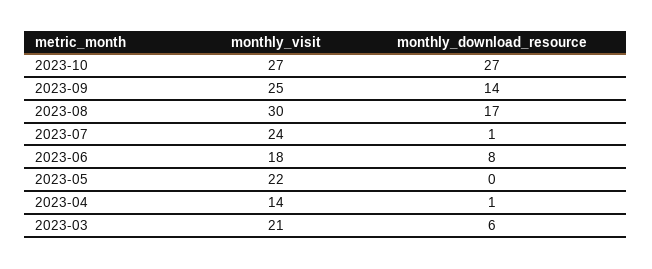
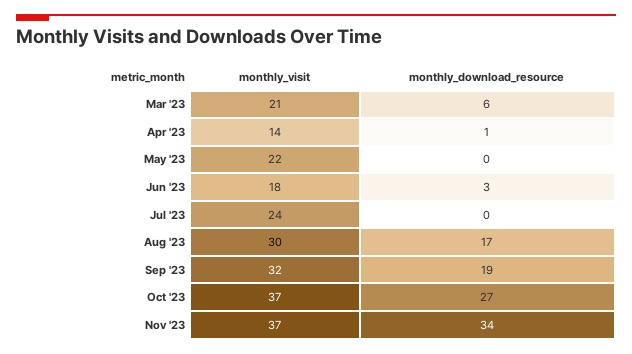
monthly_visit, 2023-10: 27 -> 37
monthly_visit, 2023-09: 25 -> 32
monthly_download_resource, 2023-09: 14 -> 19
monthly_download_resource, 2023-07: 1 -> 0
monthly_download_resource, 2023-06: 8 -> 3
monthly_visit, Nov '23: none -> 37
monthly_download_resource, Nov '23: none -> 34

